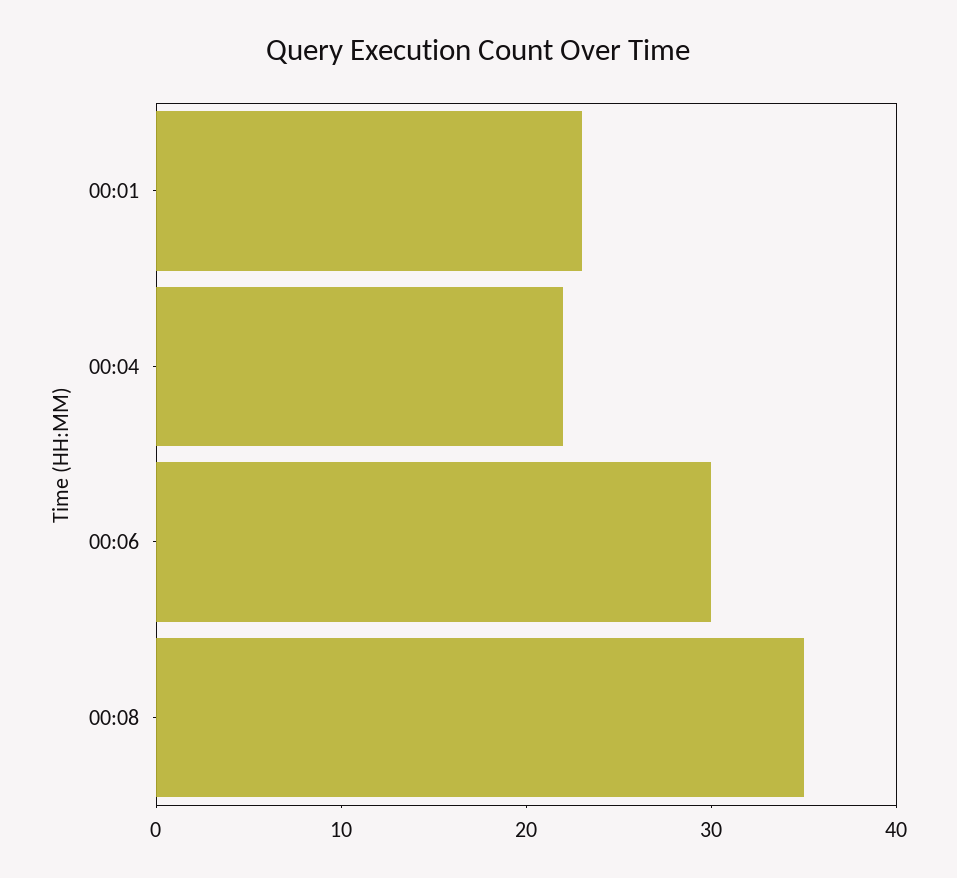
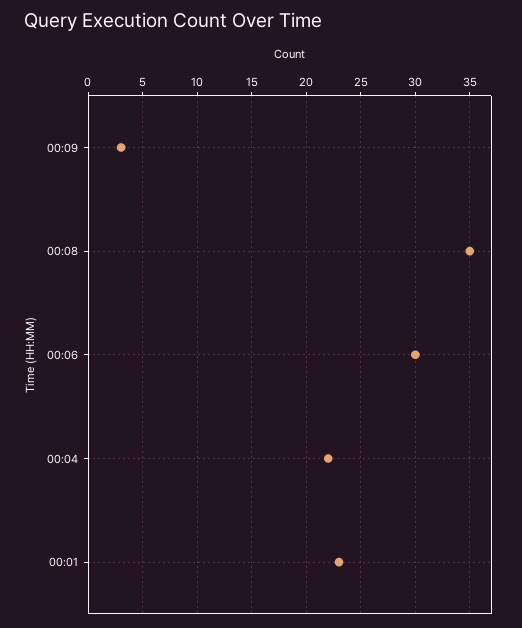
00:09: none -> 3

